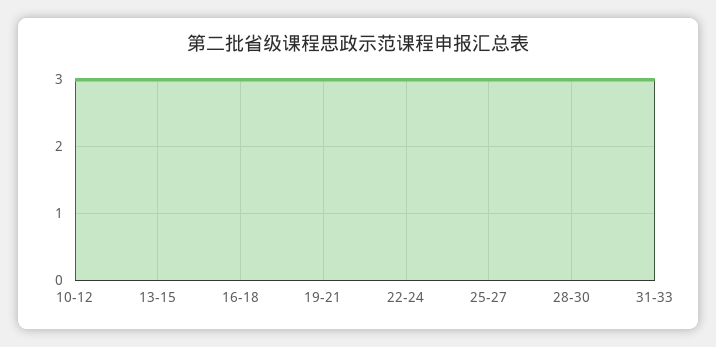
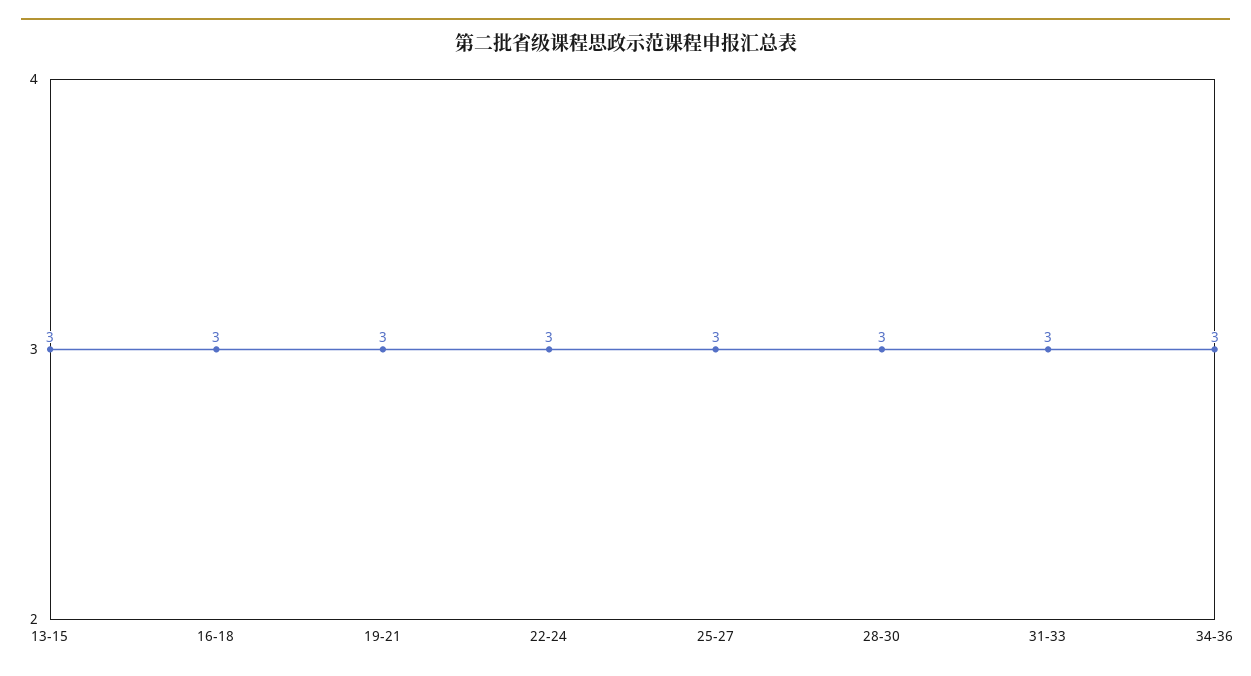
10-12: 3 -> none
34-36: none -> 3

